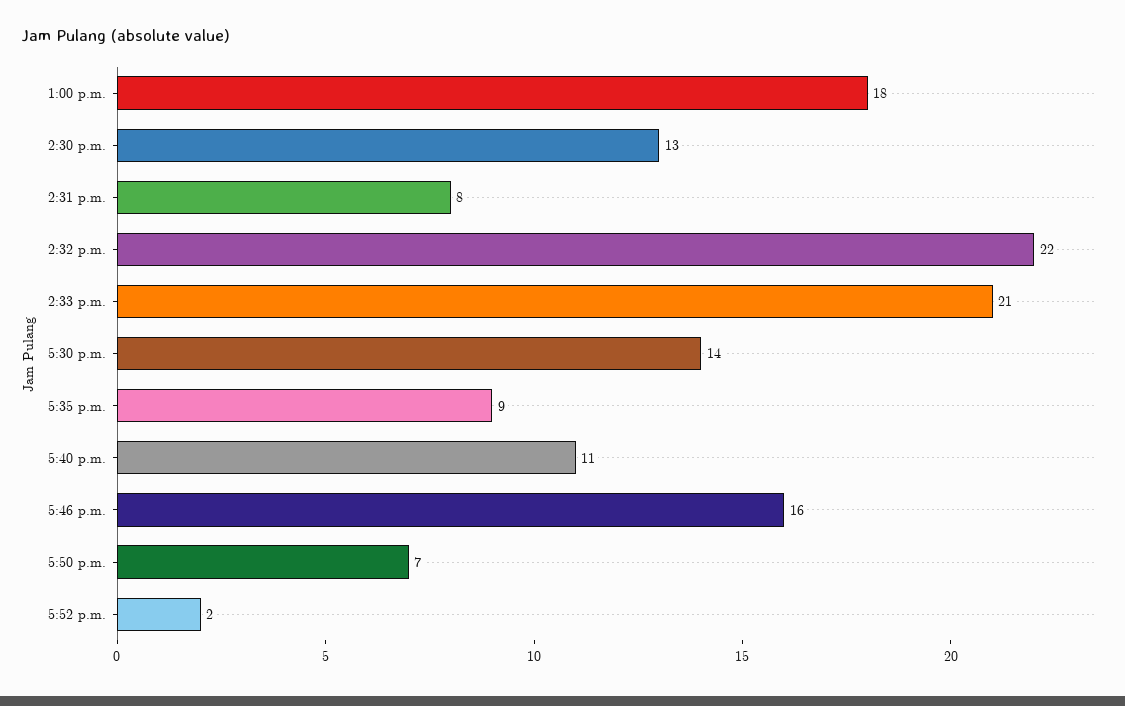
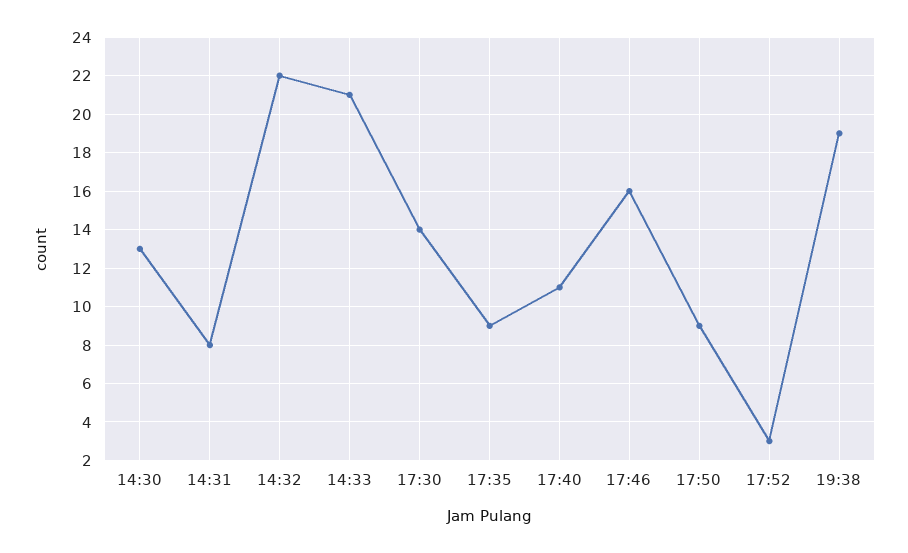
1:00 p.m.: 18 -> none
5:50 p.m.: 7 -> 9
5:52 p.m.: 2 -> 3
19:38: none -> 19

